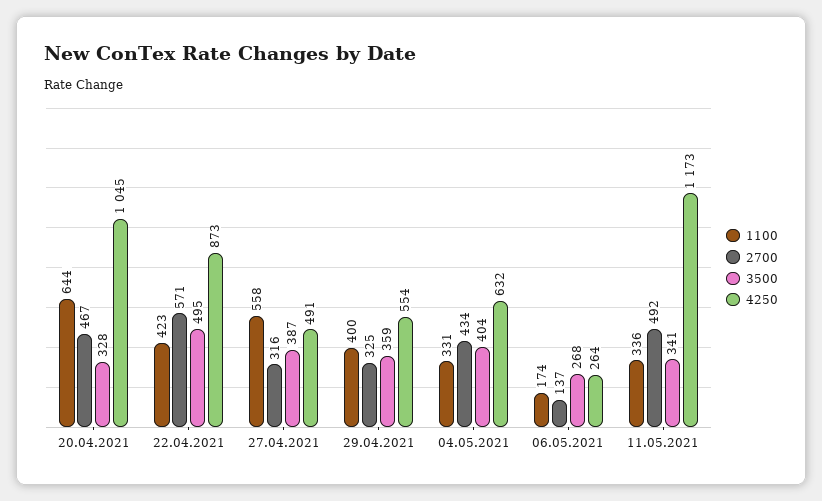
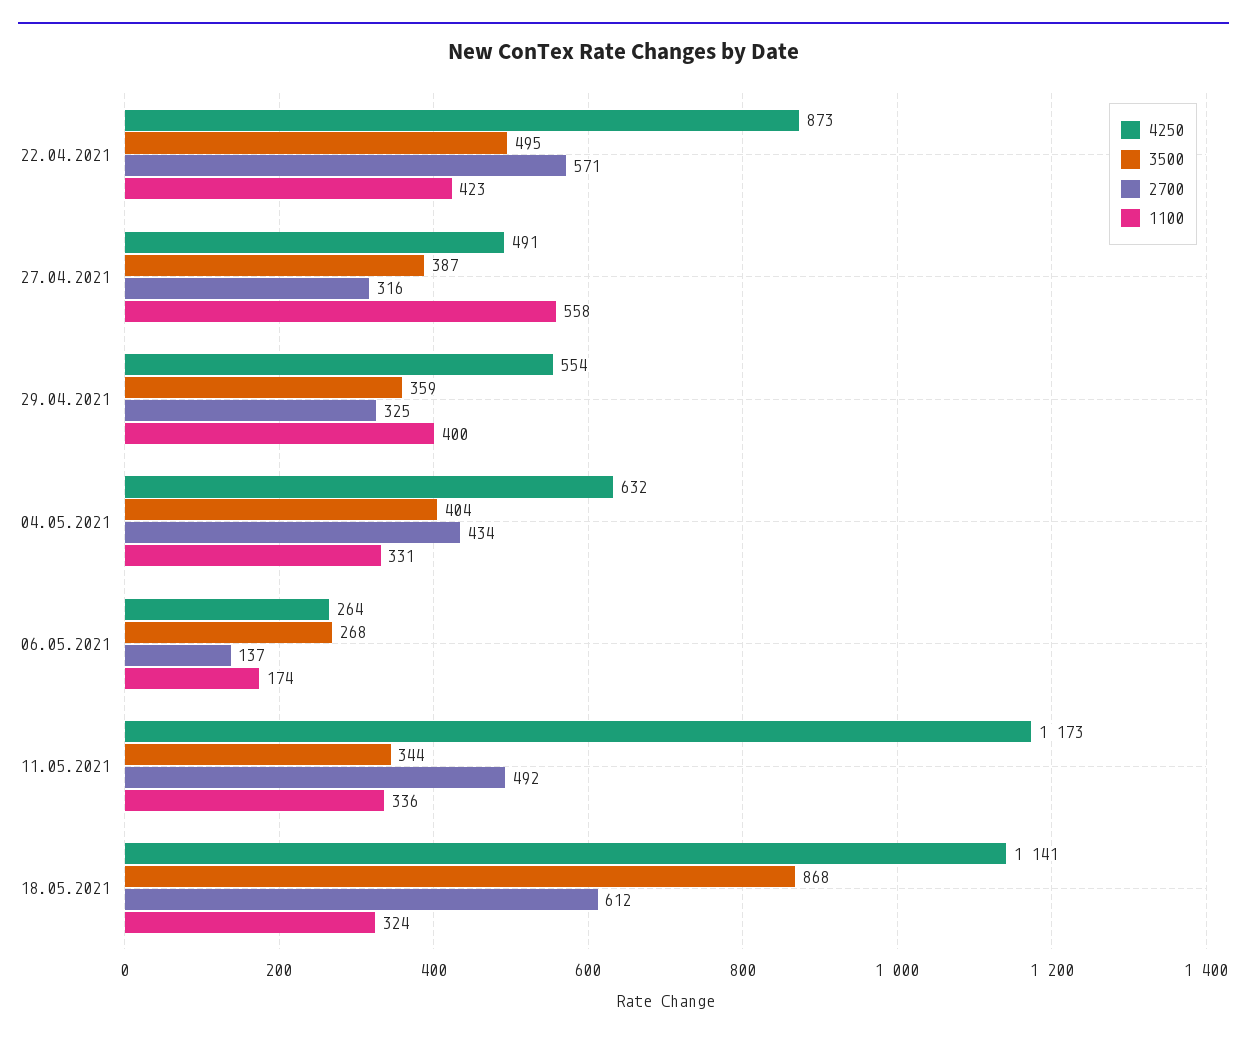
1100, 20.04.2021: 644 -> none
2700, 20.04.2021: 467 -> none
3500, 20.04.2021: 328 -> none
4250, 20.04.2021: 1045 -> none
3500, 11.05.2021: 341 -> 344
4250, 18.05.2021: none -> 1141
3500, 18.05.2021: none -> 868
2700, 18.05.2021: none -> 612
1100, 18.05.2021: none -> 324

